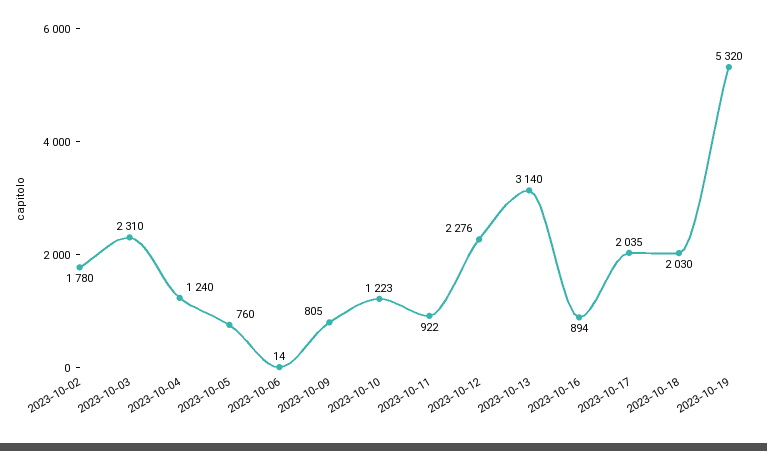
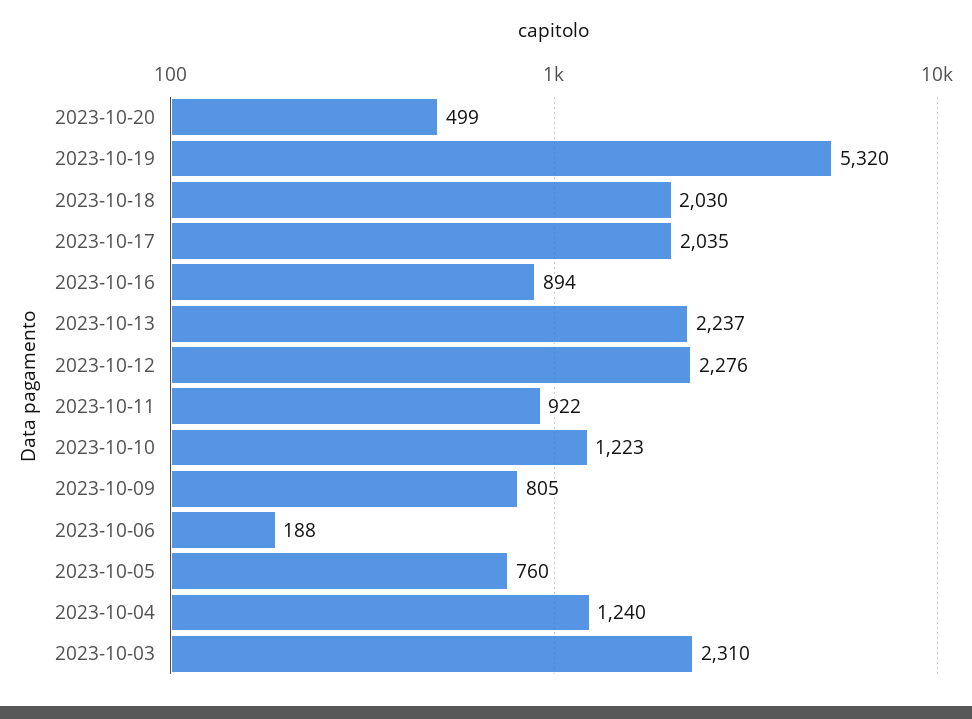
2023-10-02: 1780 -> none
2023-10-06: 14 -> 188
2023-10-13: 3140 -> 2237
2023-10-20: none -> 499

